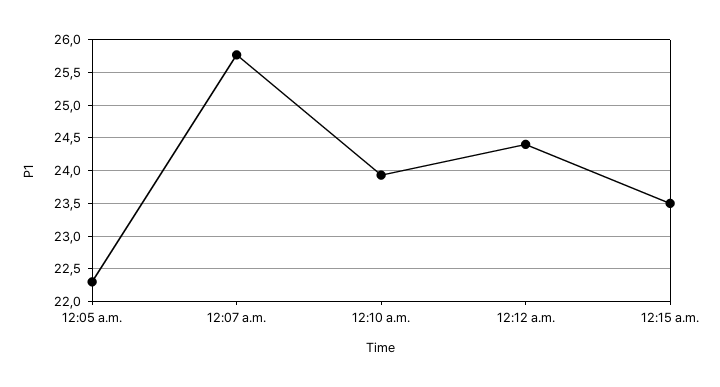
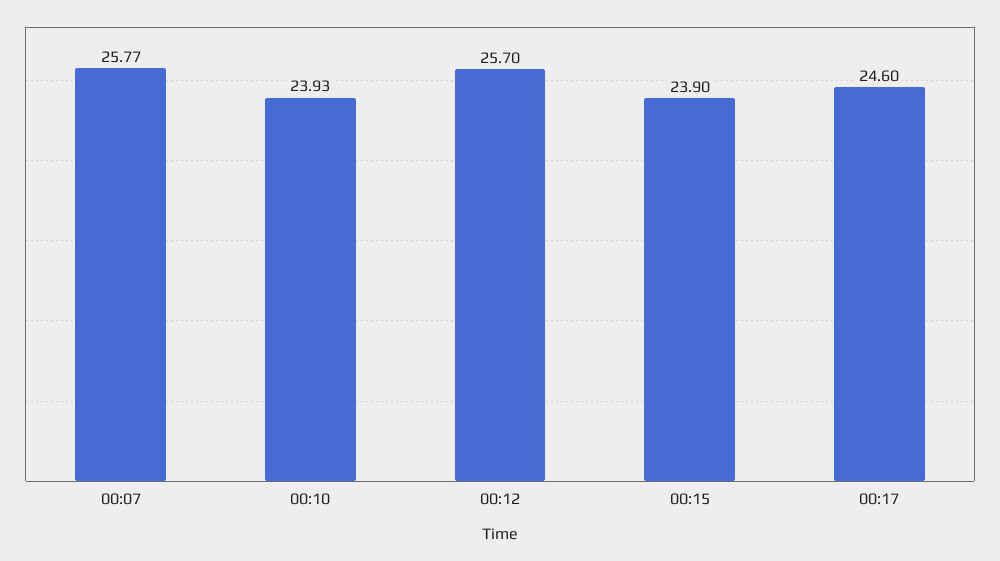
12:05 a.m.: 22.3 -> none
12:12 a.m.: 24.4 -> 25.7
12:15 a.m.: 23.5 -> 23.9
00:17: none -> 24.6

